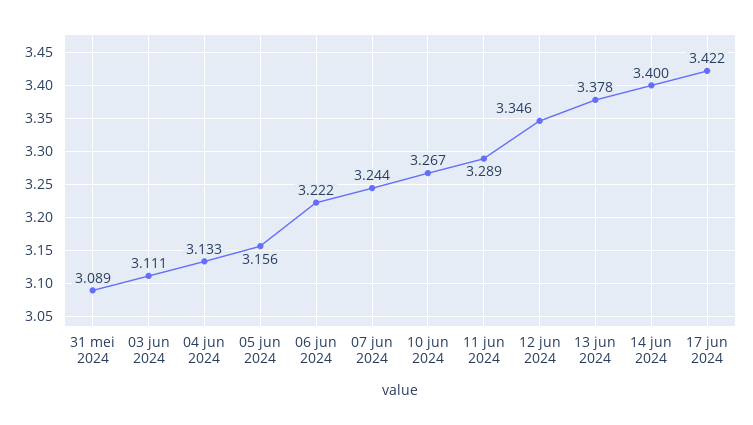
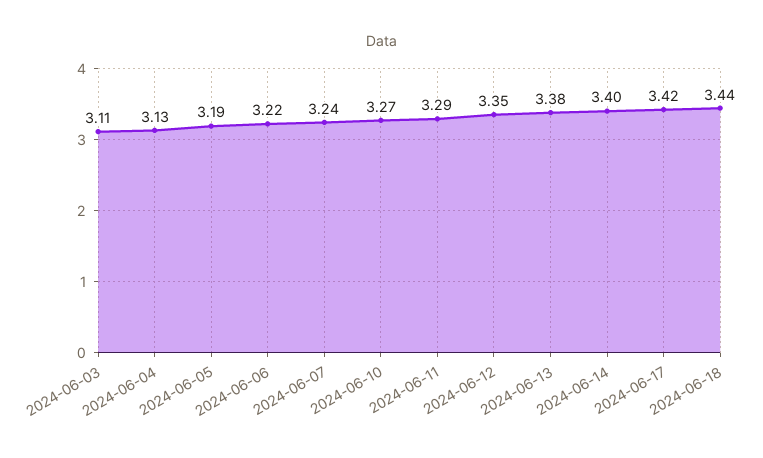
31 mei 2024: 3.089 -> none
05 jun 2024: 3.156 -> 3.19
2024-06-18: none -> 3.44

